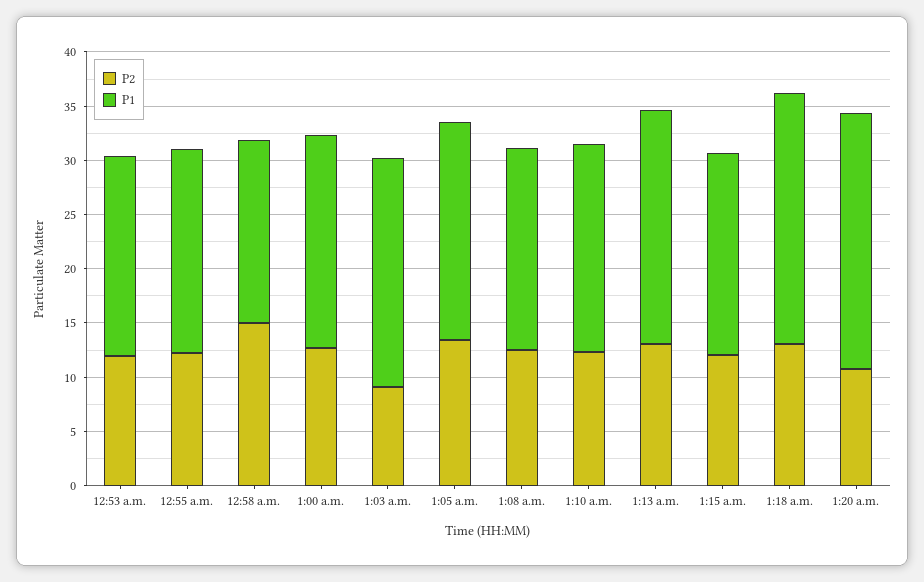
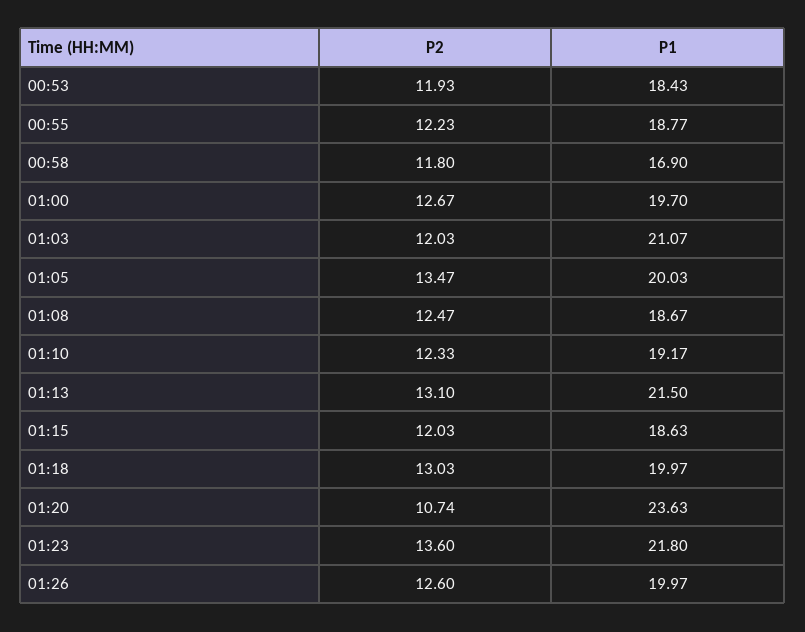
P2, 12:58 a.m.: 15 -> 11.8
P2, 1:03 a.m.: 9 -> 12.03
P1, 1:18 a.m.: 23 -> 19.97
P2, 01:23: none -> 13.6
P1, 01:23: none -> 21.8
P2, 01:26: none -> 12.6
P1, 01:26: none -> 19.97

